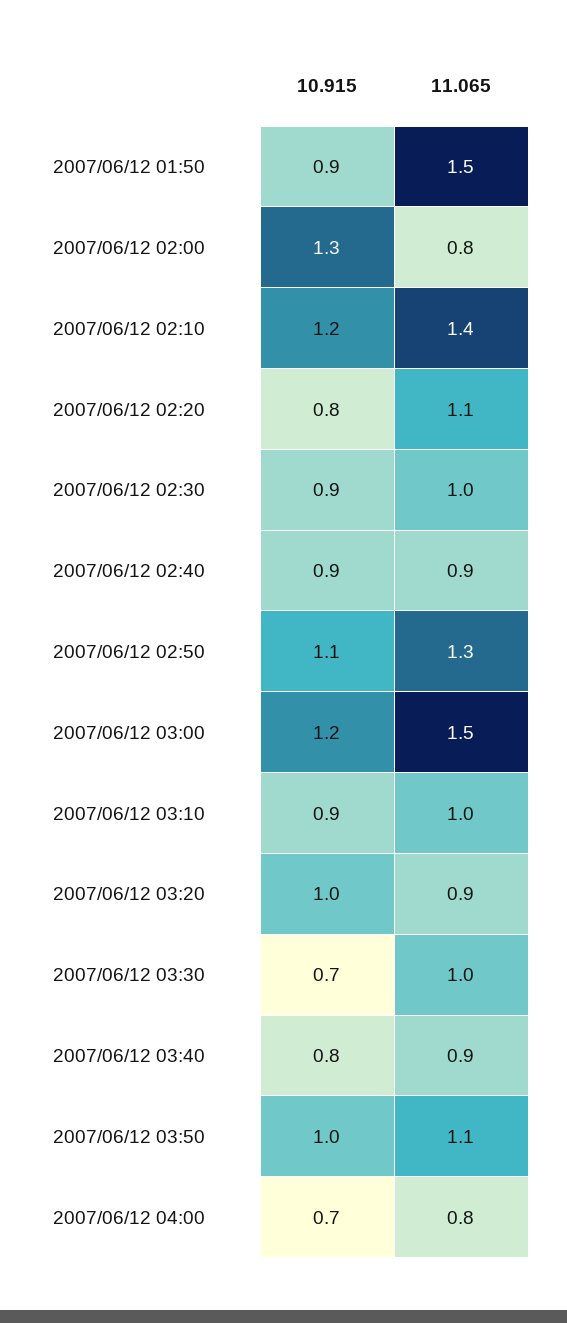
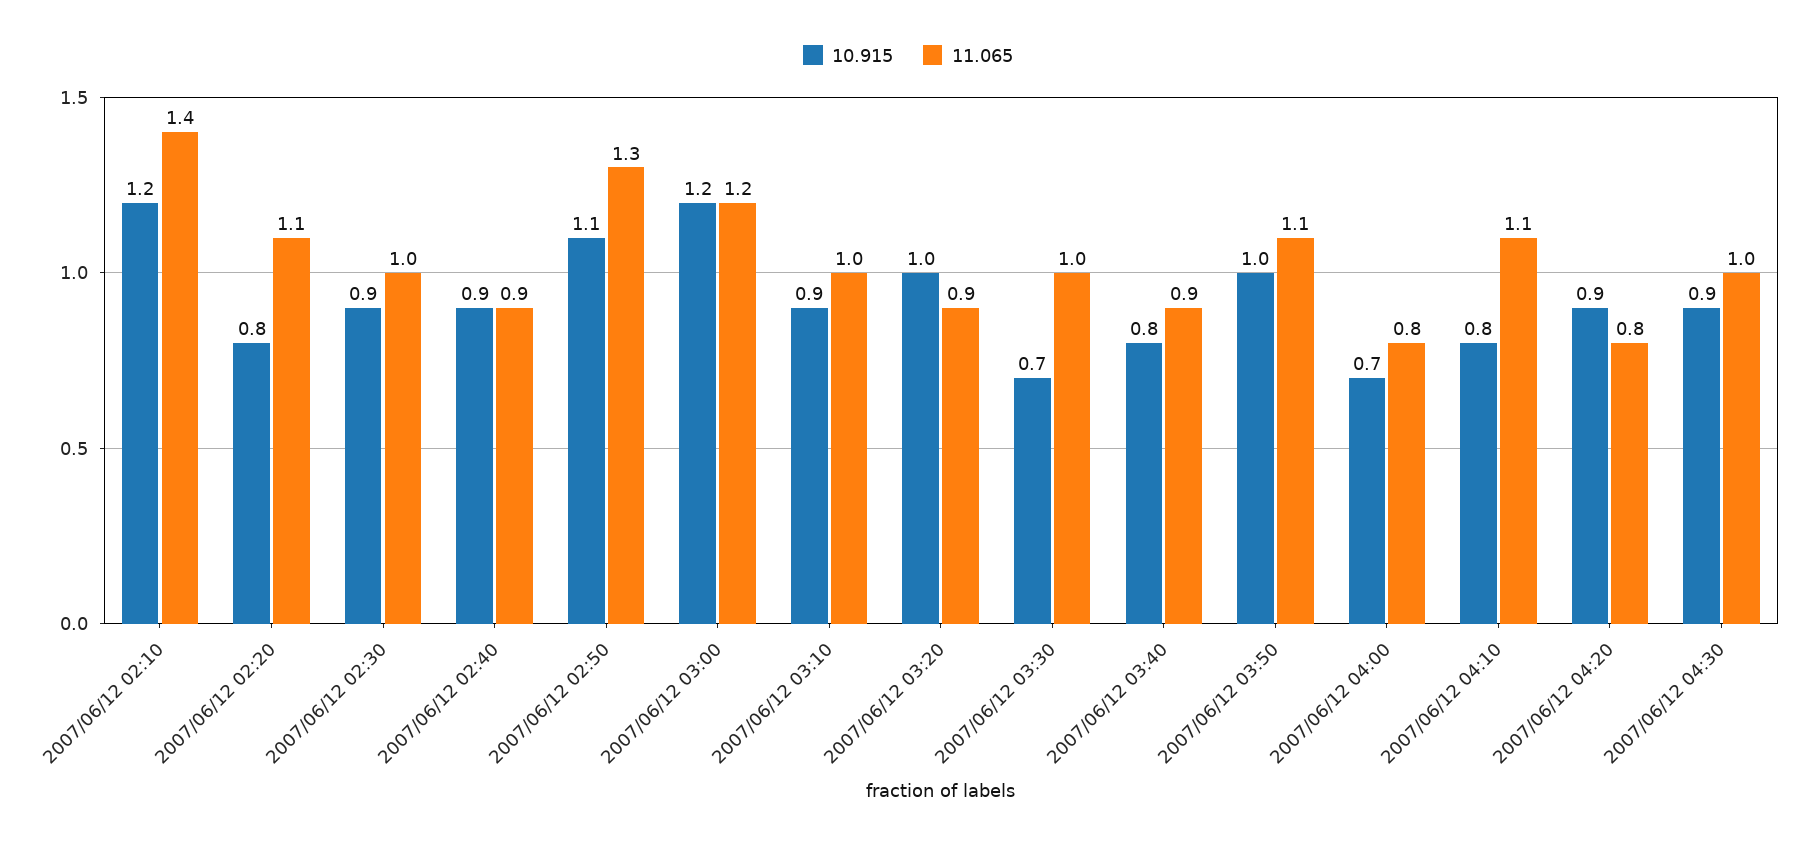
10.915, 2007/06/12 01:50: 0.9 -> none
11.065, 2007/06/12 01:50: 1.5 -> none
10.915, 2007/06/12 02:00: 1.3 -> none
11.065, 2007/06/12 02:00: 0.8 -> none
11.065, 2007/06/12 03:00: 1.5 -> 1.2
10.915, 2007/06/12 04:10: none -> 0.8
11.065, 2007/06/12 04:10: none -> 1.1
10.915, 2007/06/12 04:20: none -> 0.9
11.065, 2007/06/12 04:20: none -> 0.8
10.915, 2007/06/12 04:30: none -> 0.9
11.065, 2007/06/12 04:30: none -> 1

